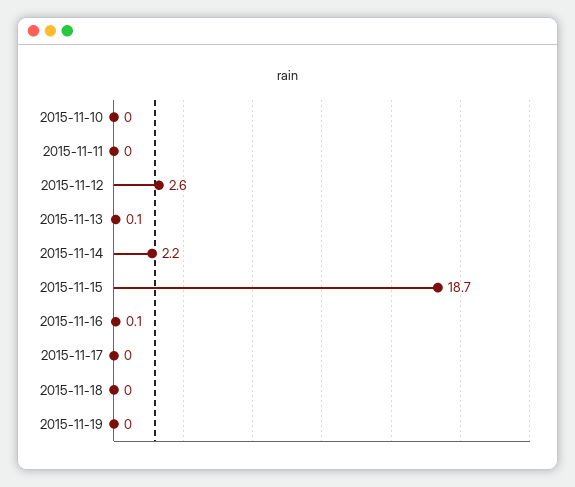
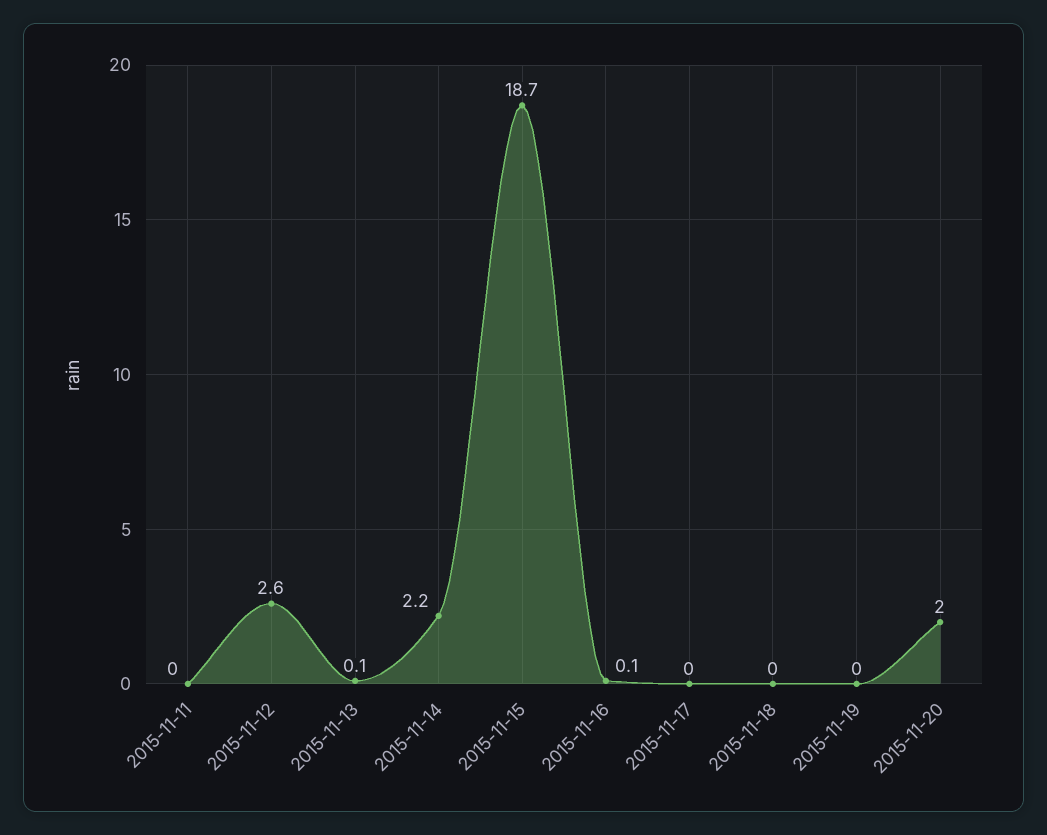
2015-11-10: 0 -> none
2015-11-20: none -> 2

